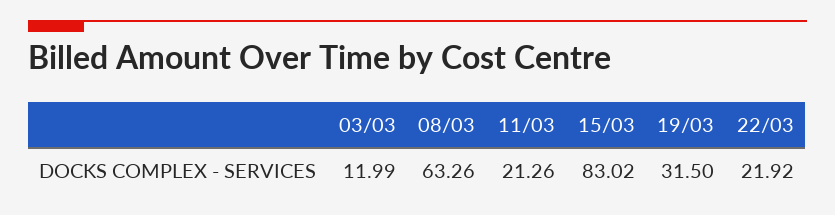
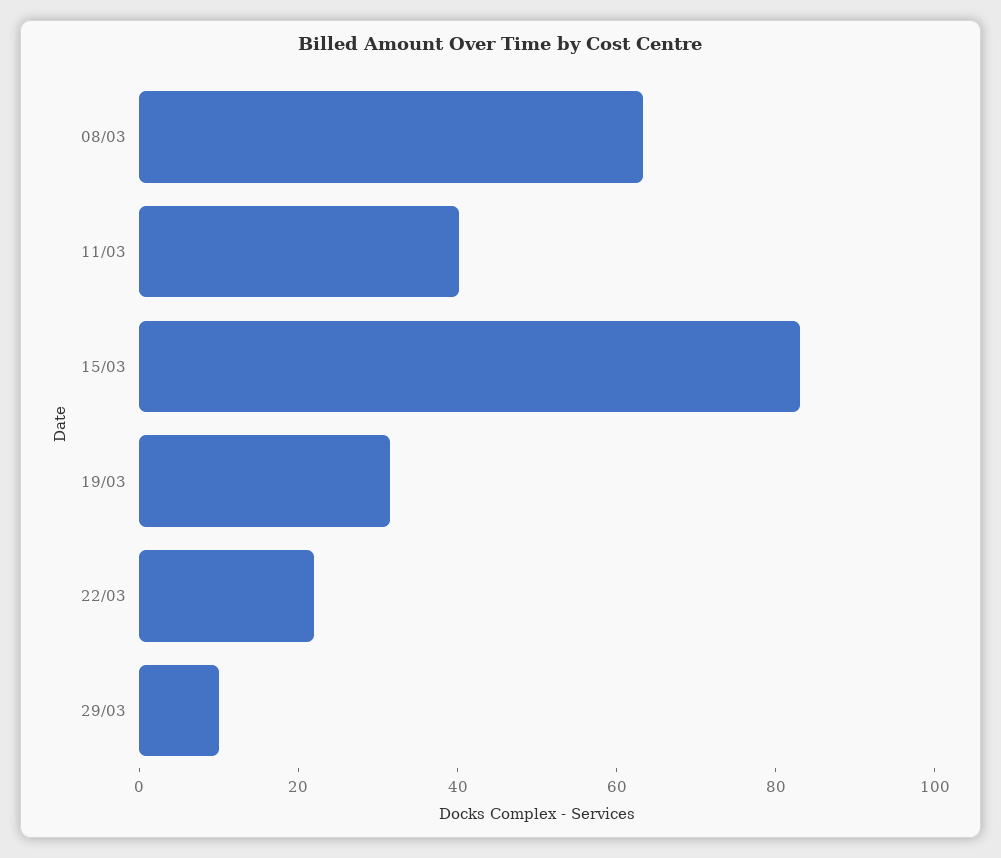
03/03: 11.99 -> none
11/03: 21.26 -> 40
29/03: none -> 10

